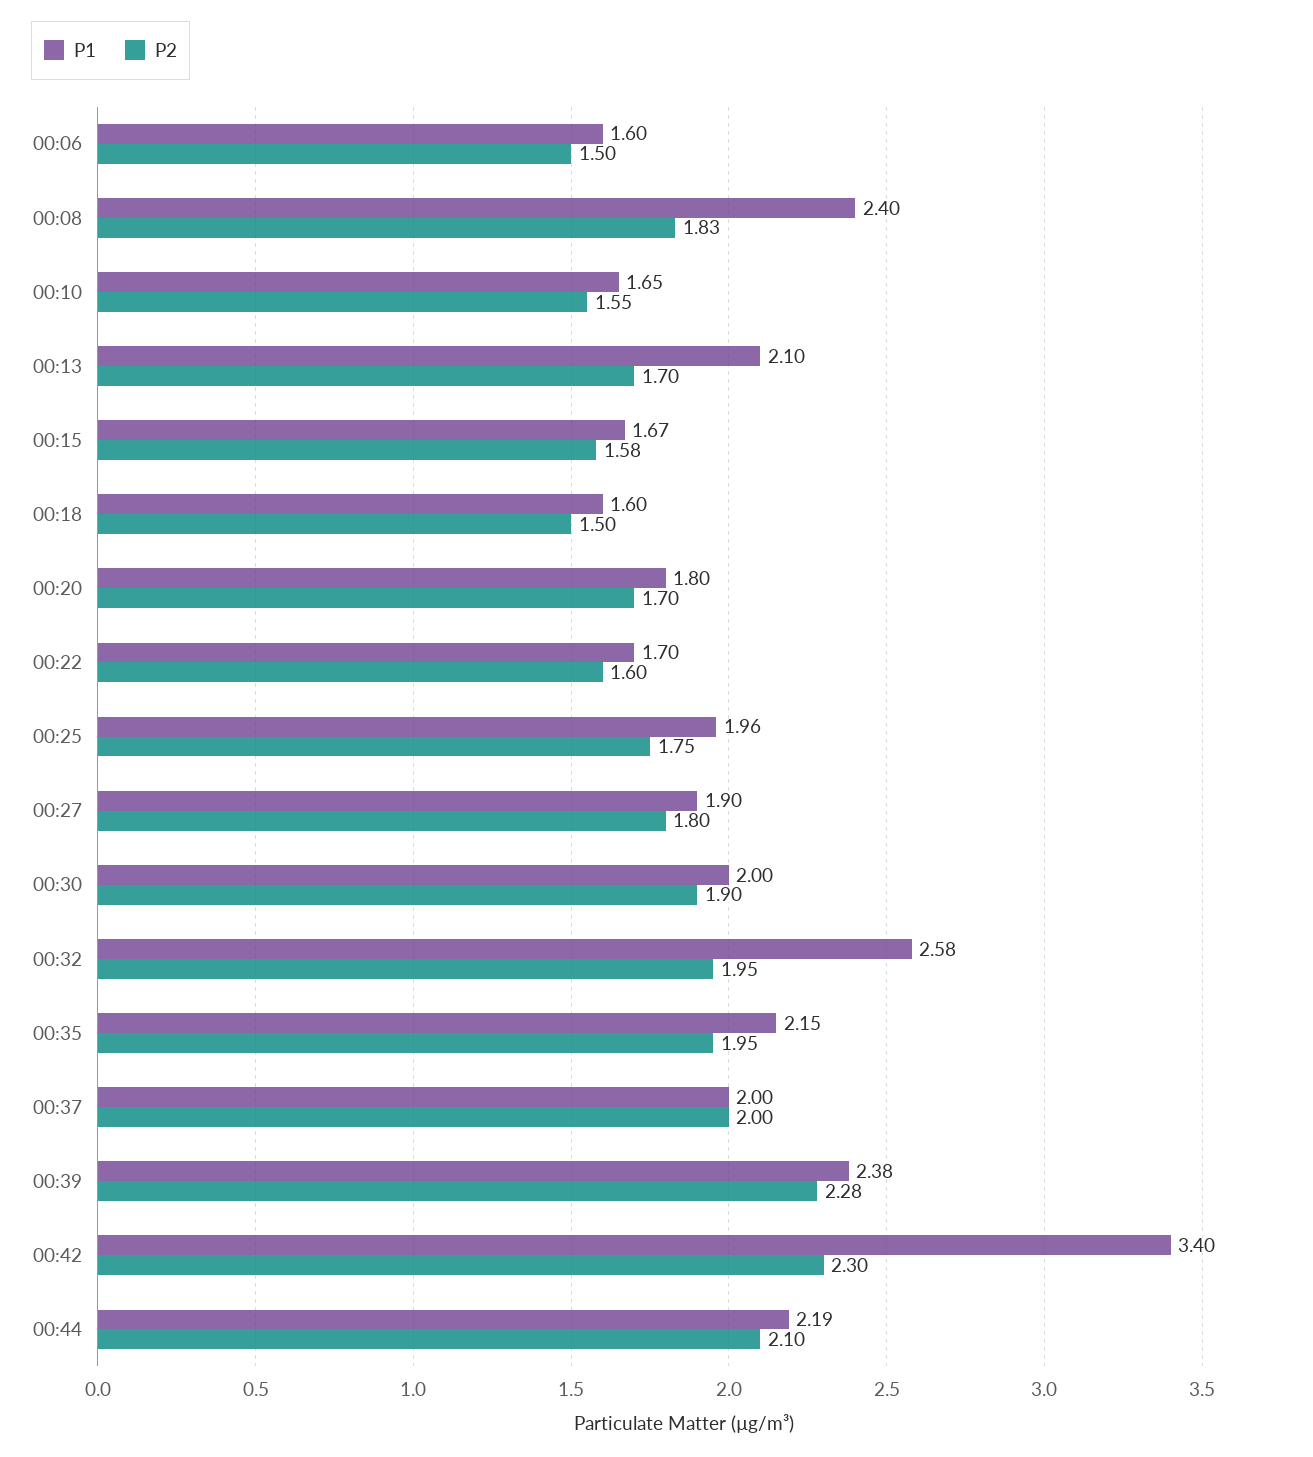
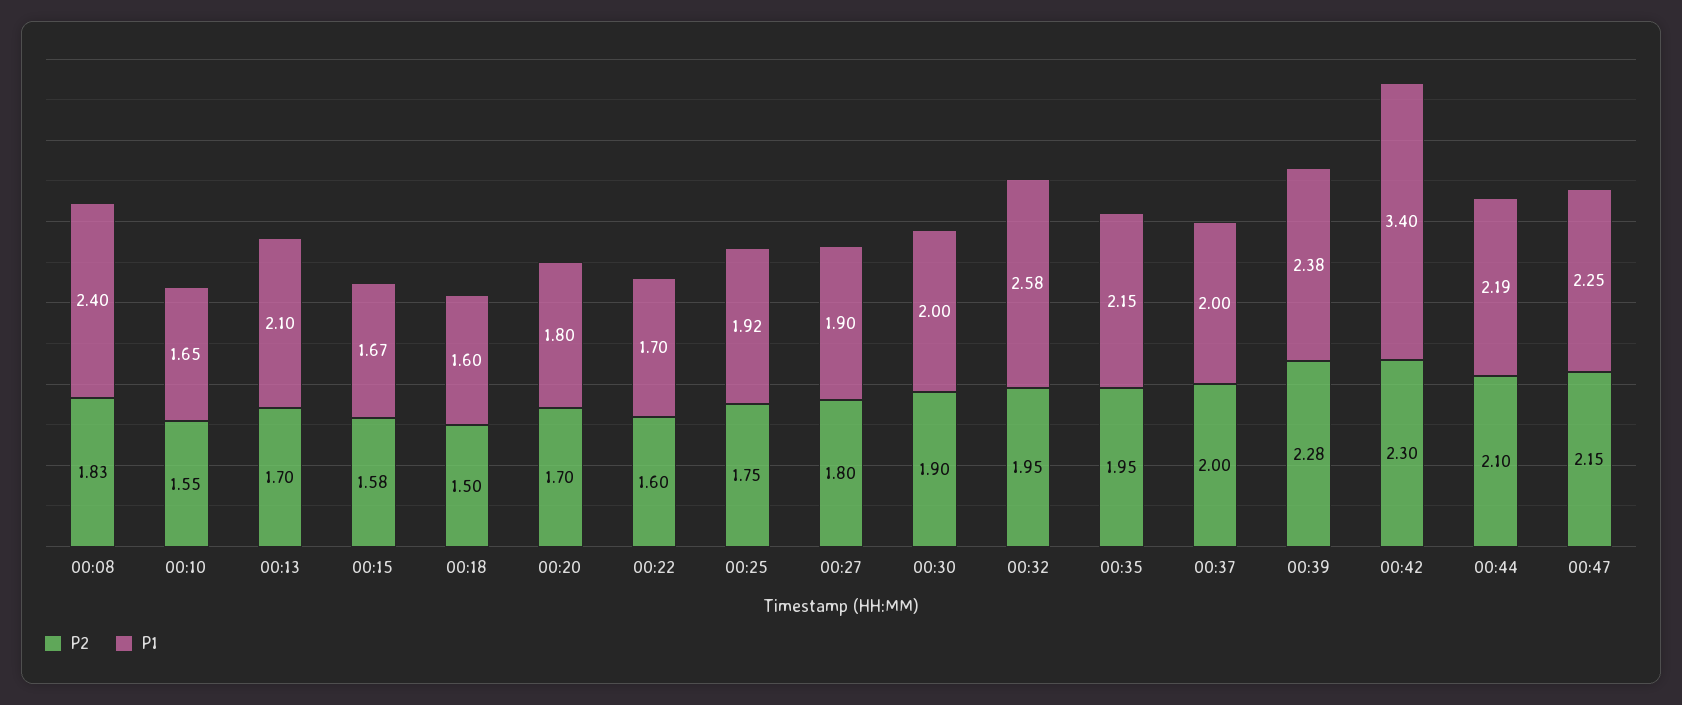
P1, 00:06: 1.6 -> none
P2, 00:06: 1.5 -> none
P1, 00:25: 1.96 -> 1.92
P2, 00:47: none -> 2.15
P1, 00:47: none -> 2.25

